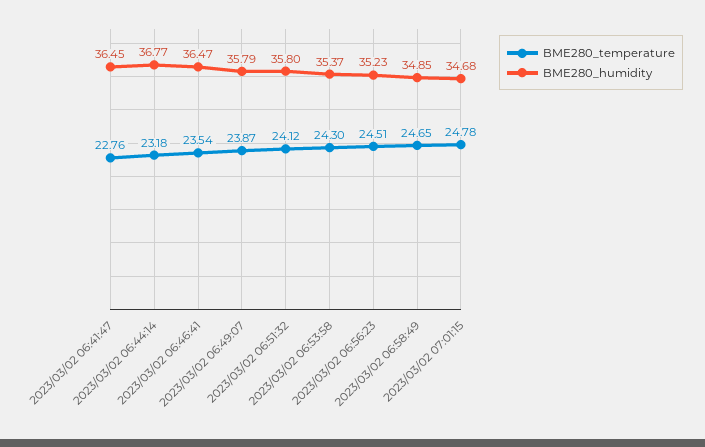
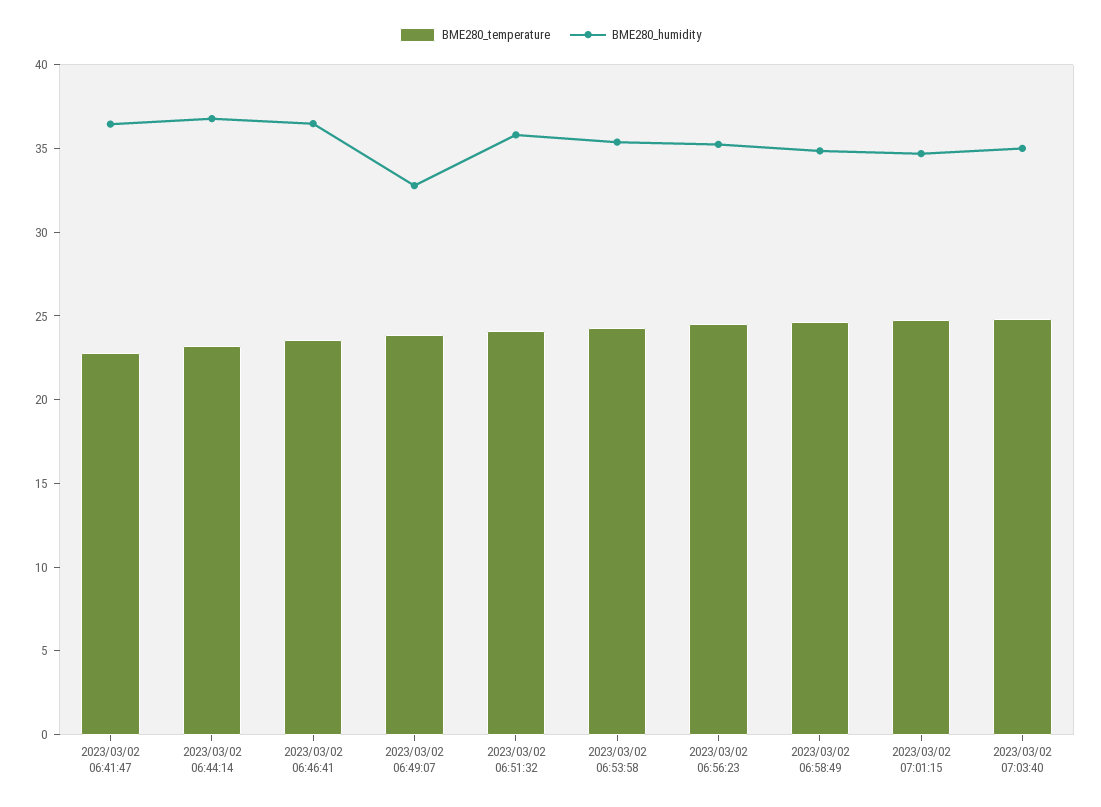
BME280_humidity, 2023/03/02 06:49:07: 35.79 -> 33
BME280_temperature, 2023/03/02 07:03:40: none -> 25
BME280_humidity, 2023/03/02 07:03:40: none -> 35

